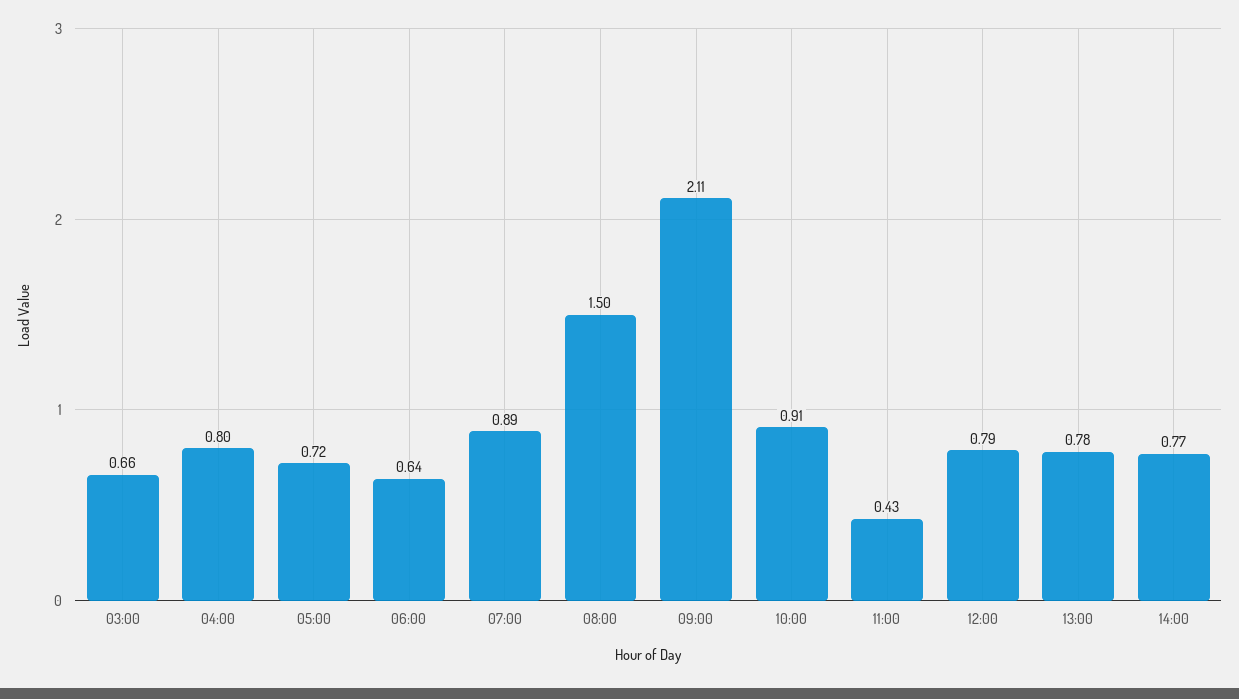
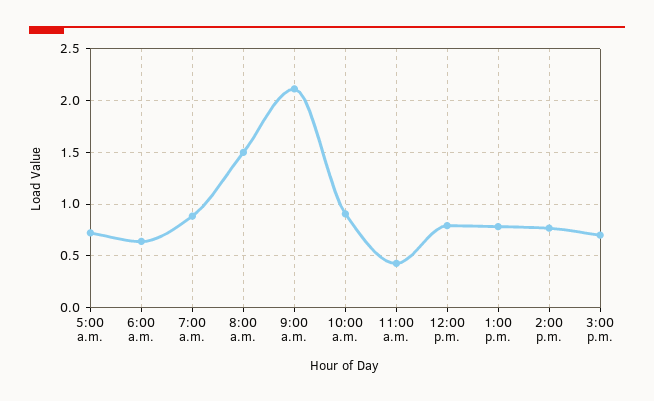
03:00: 0.66 -> none
04:00: 0.8 -> none
3:00 p.m.: none -> 0.7

